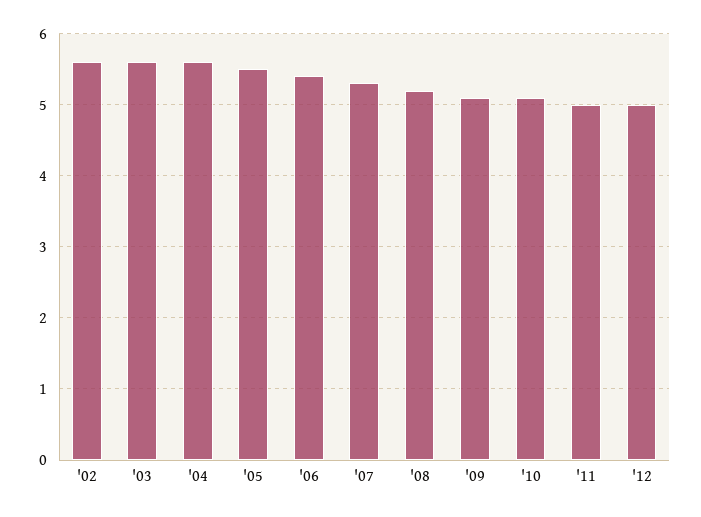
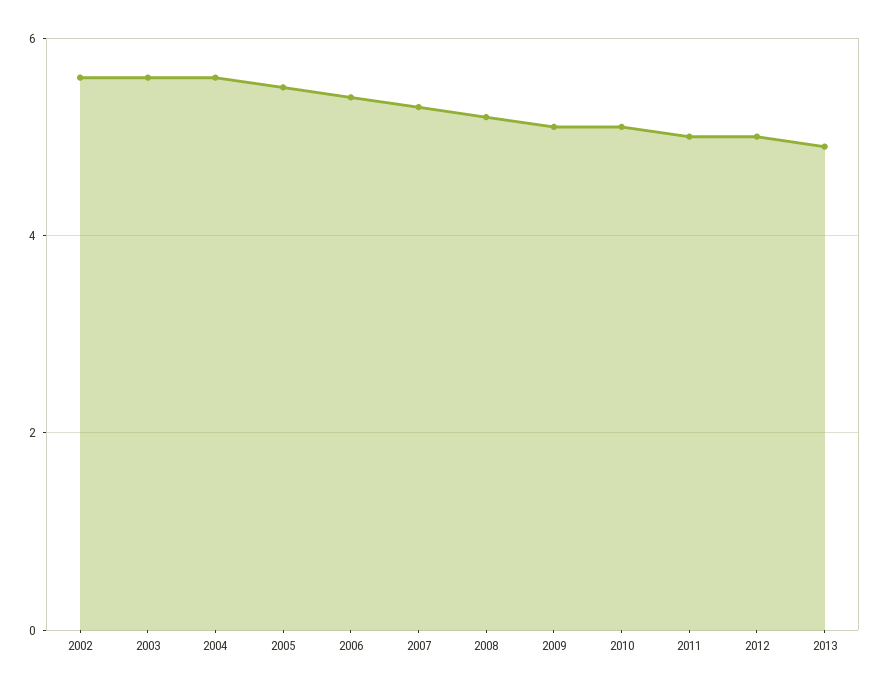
2013: none -> 5

